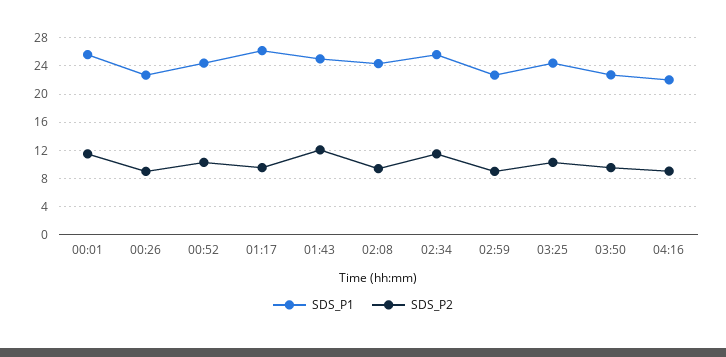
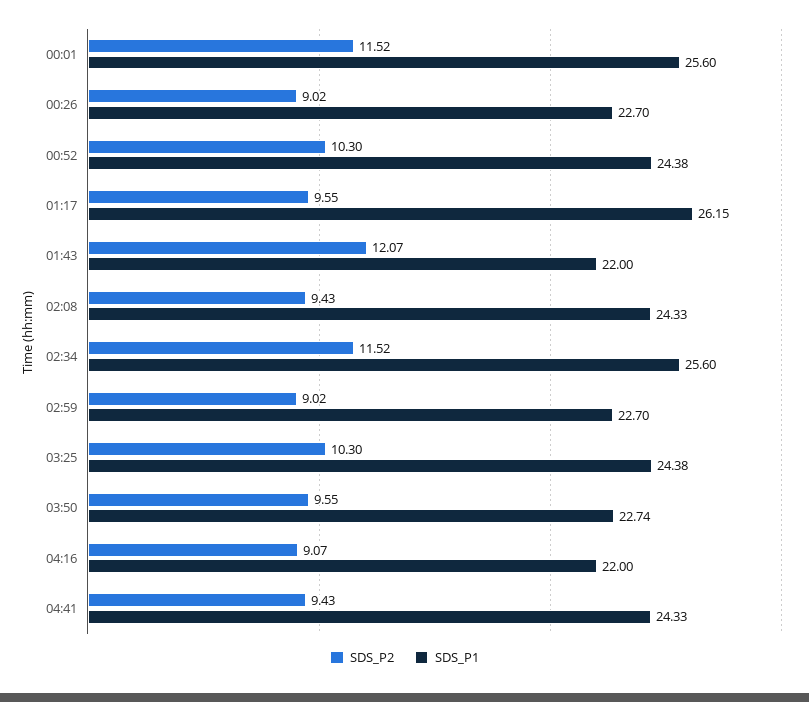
SDS_P1, 01:43: 25 -> 22
SDS_P2, 04:41: none -> 9.43
SDS_P1, 04:41: none -> 24.33

